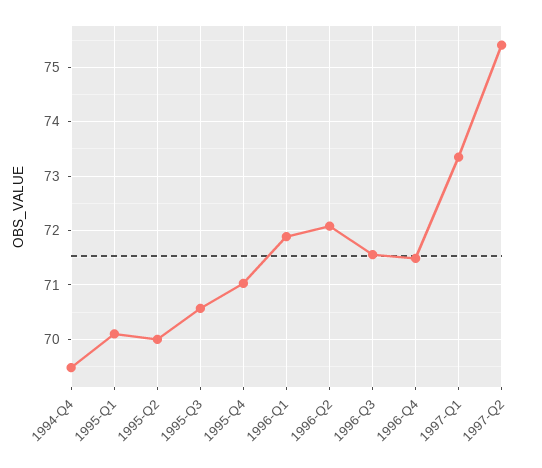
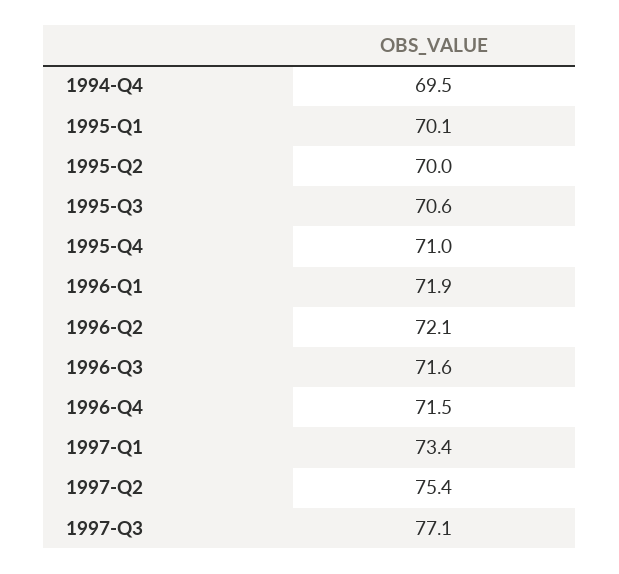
1997-Q3: none -> 77.1

